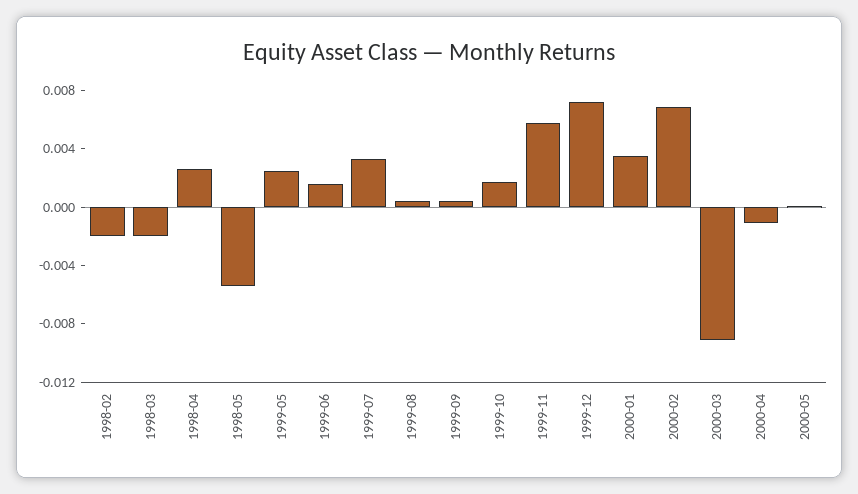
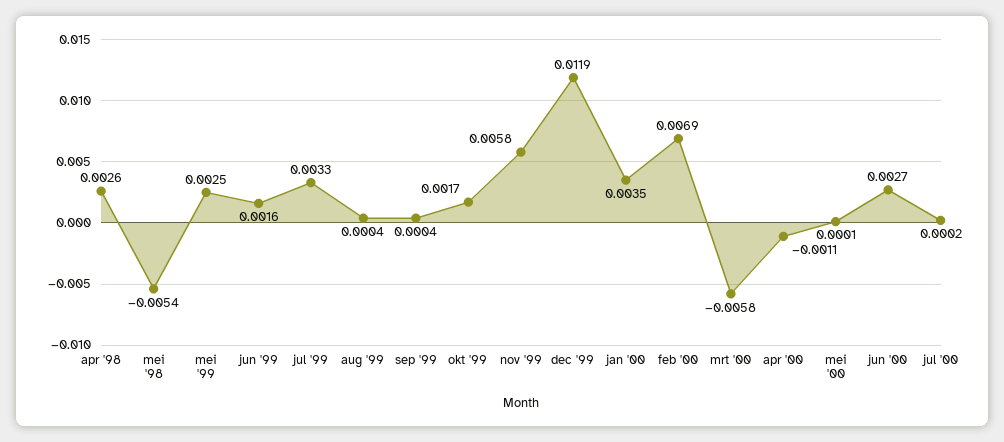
1998-02: -0.002 -> none
1998-03: -0.002 -> none
1999-12: 0.007 -> 0.0119
2000-03: -0.009 -> -0.0058
jun '00: none -> 0.0027
jul '00: none -> 0.0002

